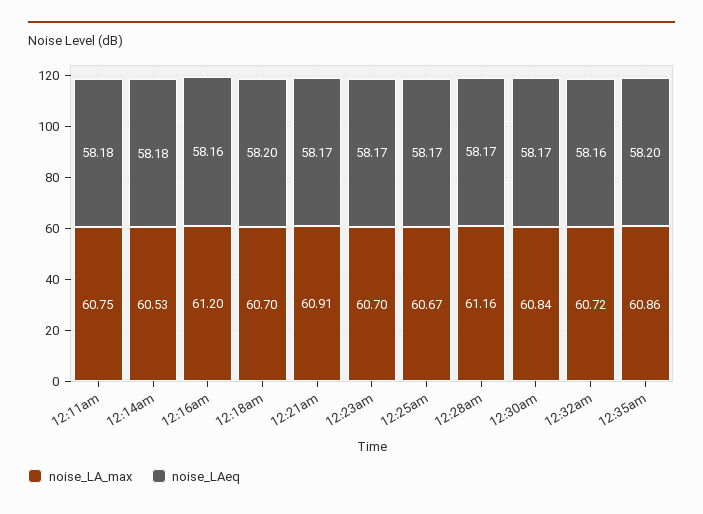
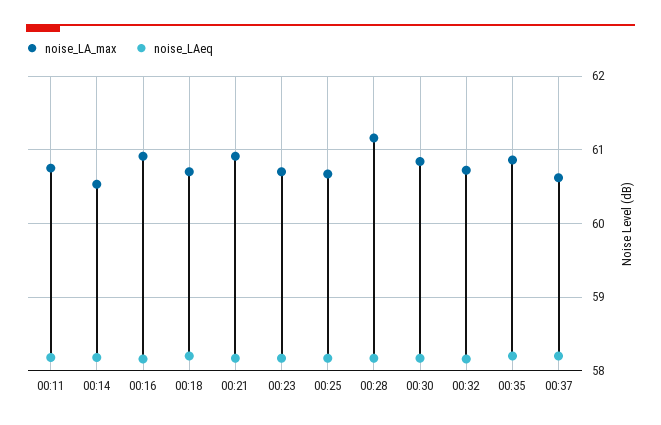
noise_LA_max, 12:16am: 61.2 -> 60.9
noise_LA_max, 00:37: none -> 60.6
noise_LAeq, 00:37: none -> 58.2

